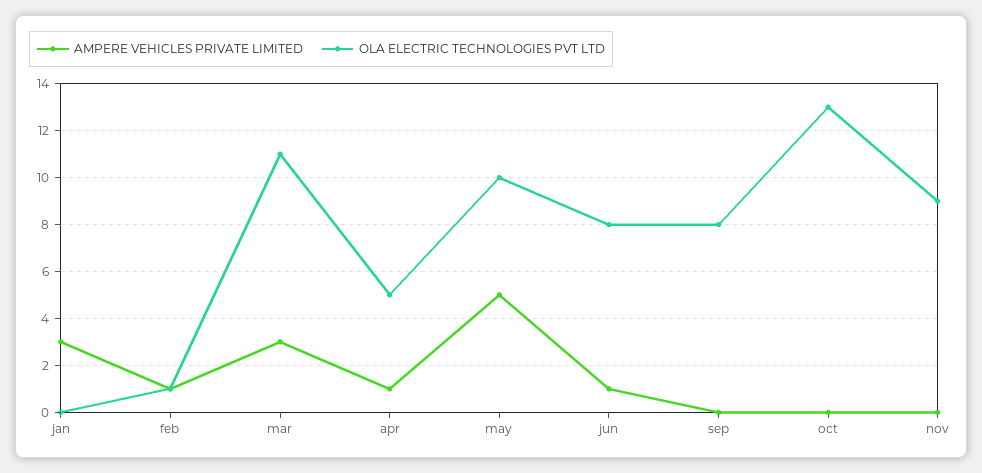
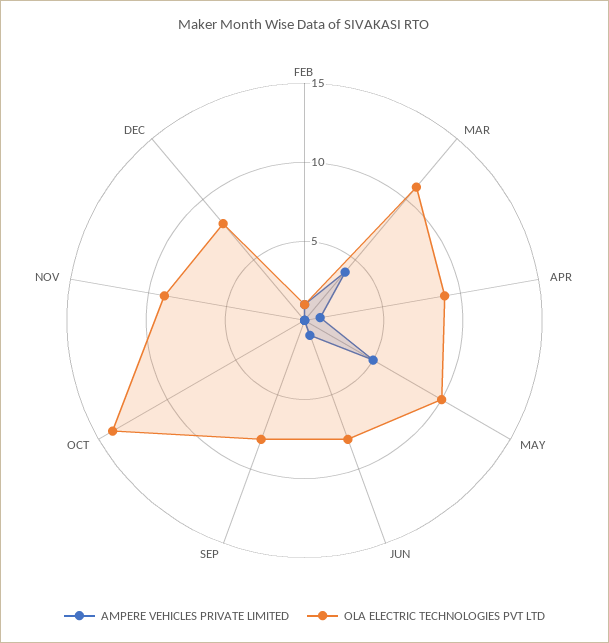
AMPERE VEHICLES PRIVATE LIMITED, jan: 3 -> none
OLA ELECTRIC TECHNOLOGIES PVT LTD, jan: 0 -> none
AMPERE VEHICLES PRIVATE LIMITED, mar: 3 -> 4
OLA ELECTRIC TECHNOLOGIES PVT LTD, apr: 5 -> 9
OLA ELECTRIC TECHNOLOGIES PVT LTD, oct: 13 -> 14
AMPERE VEHICLES PRIVATE LIMITED, DEC: none -> 0
OLA ELECTRIC TECHNOLOGIES PVT LTD, DEC: none -> 8

